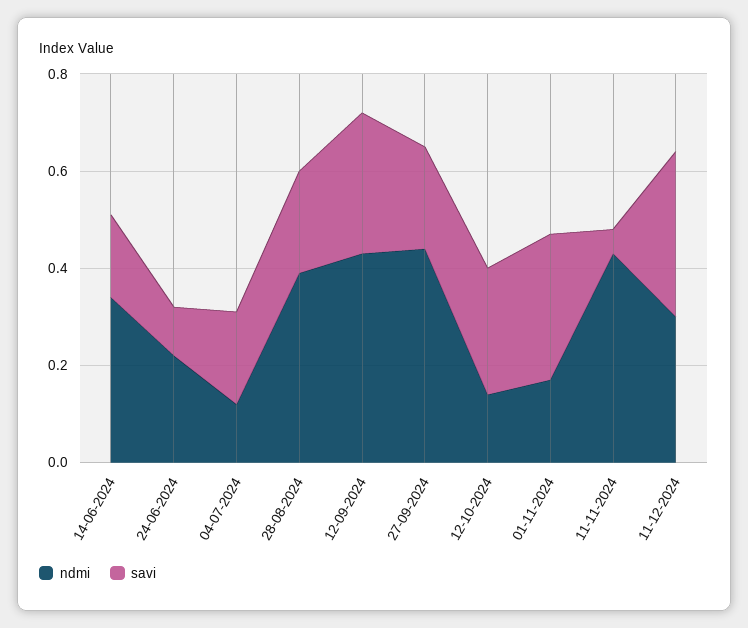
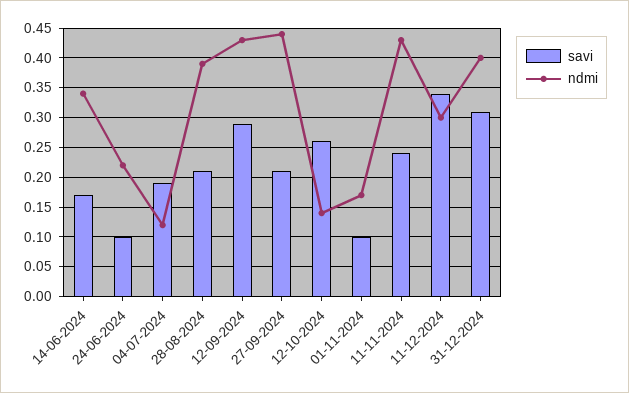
savi, 01-11-2024: 0.3 -> 0.1
savi, 11-11-2024: 0.05 -> 0.25
savi, 31-12-2024: none -> 0.3
ndmi, 31-12-2024: none -> 0.4

